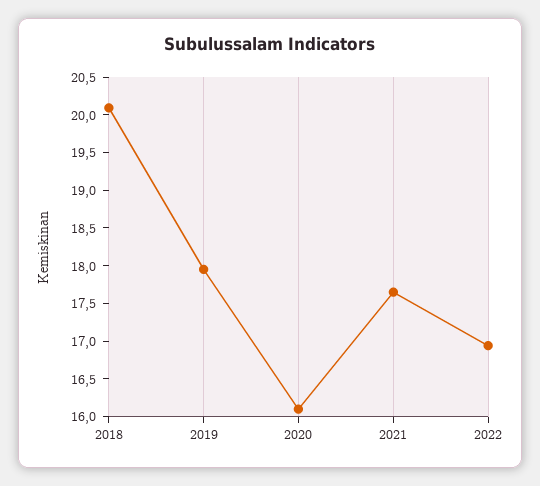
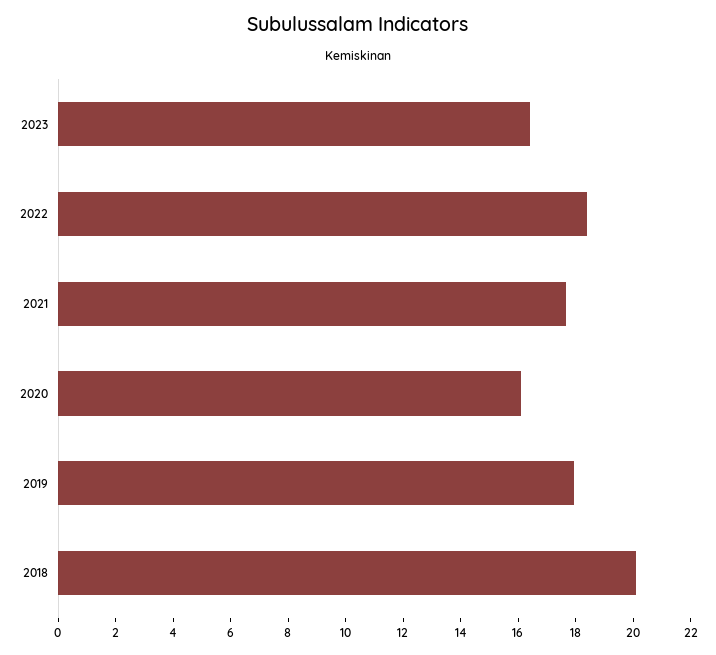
2022: 17 -> 18.5
2023: none -> 16.5

